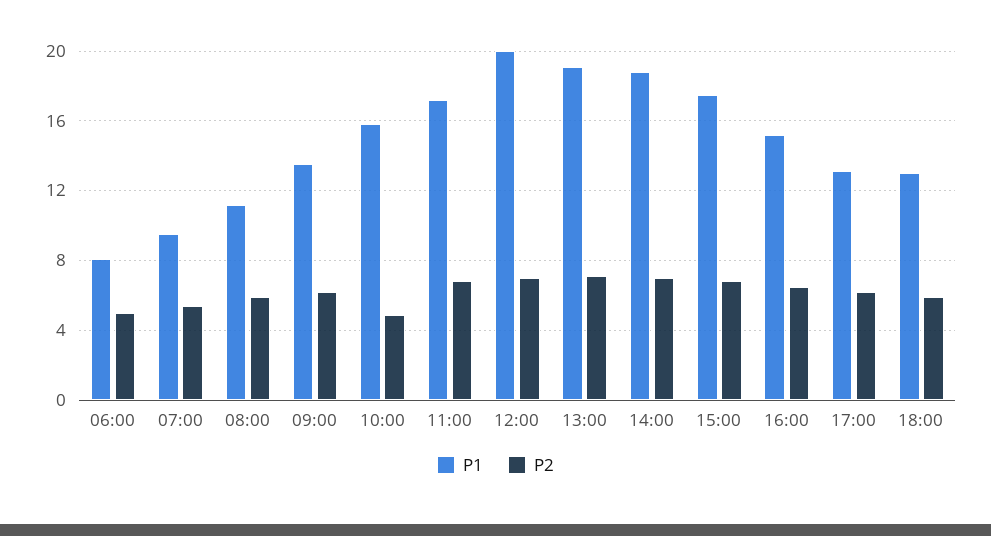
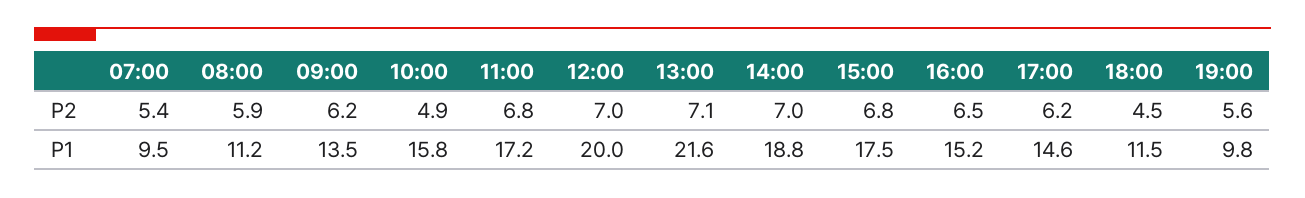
P1, 06:00: 8 -> none
P2, 06:00: 5 -> none
P1, 13:00: 19 -> 21.6
P1, 17:00: 13 -> 14.6
P1, 18:00: 13 -> 11.5
P2, 18:00: 6 -> 4.5
P2, 19:00: none -> 5.6
P1, 19:00: none -> 9.8

